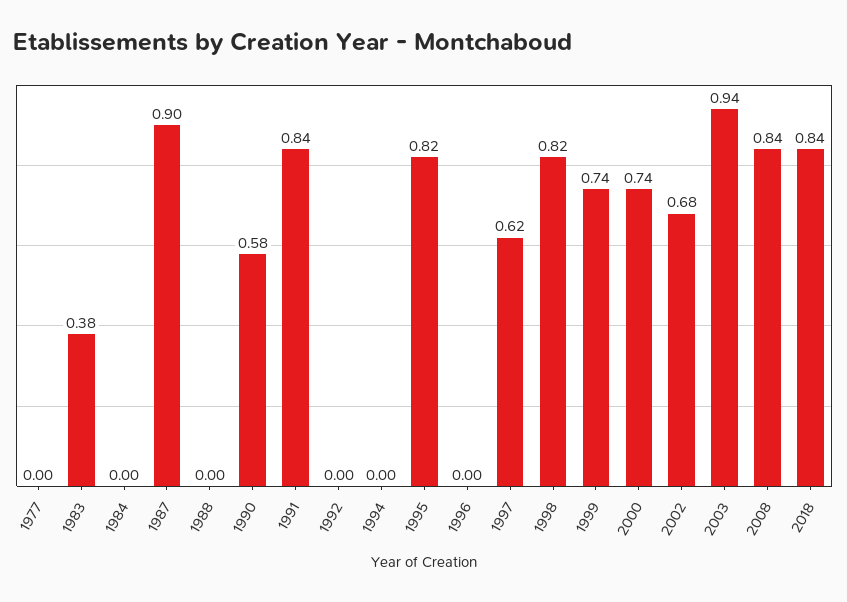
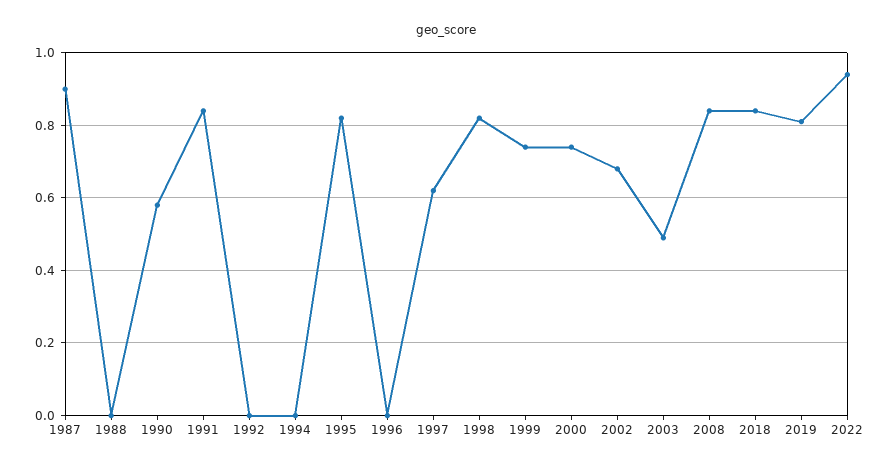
1977: 0 -> none
1983: 0.38 -> none
1984: 0 -> none
2003: 0.94 -> 0.5
2019: none -> 0.8
2022: none -> 0.95

